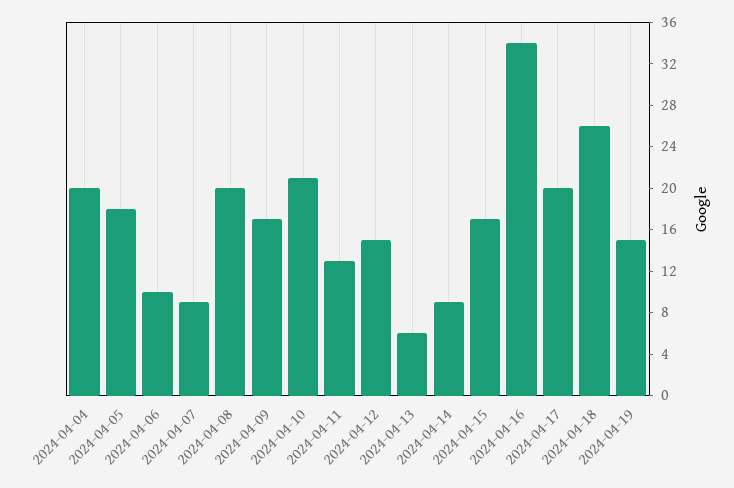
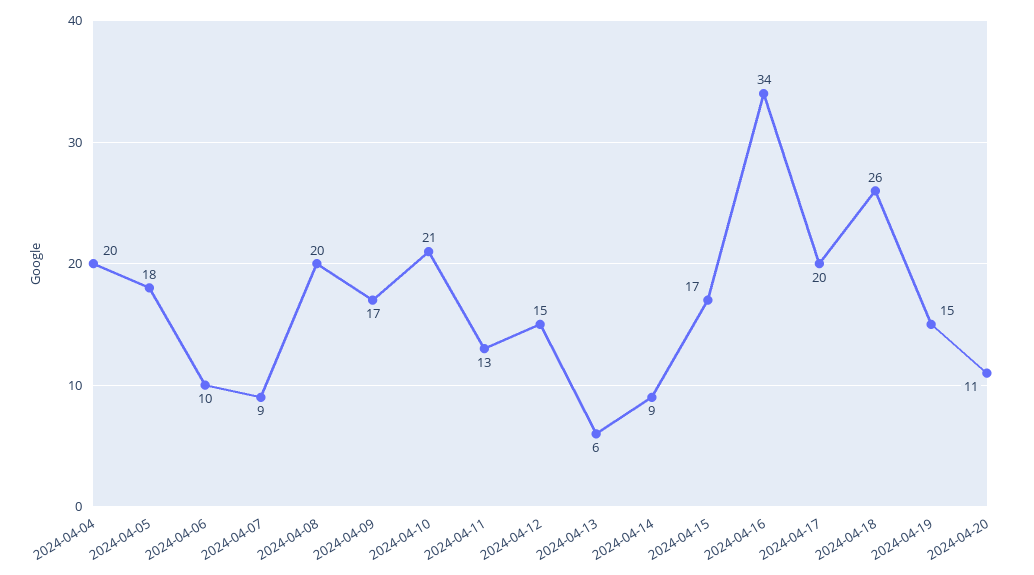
2024-04-20: none -> 11

